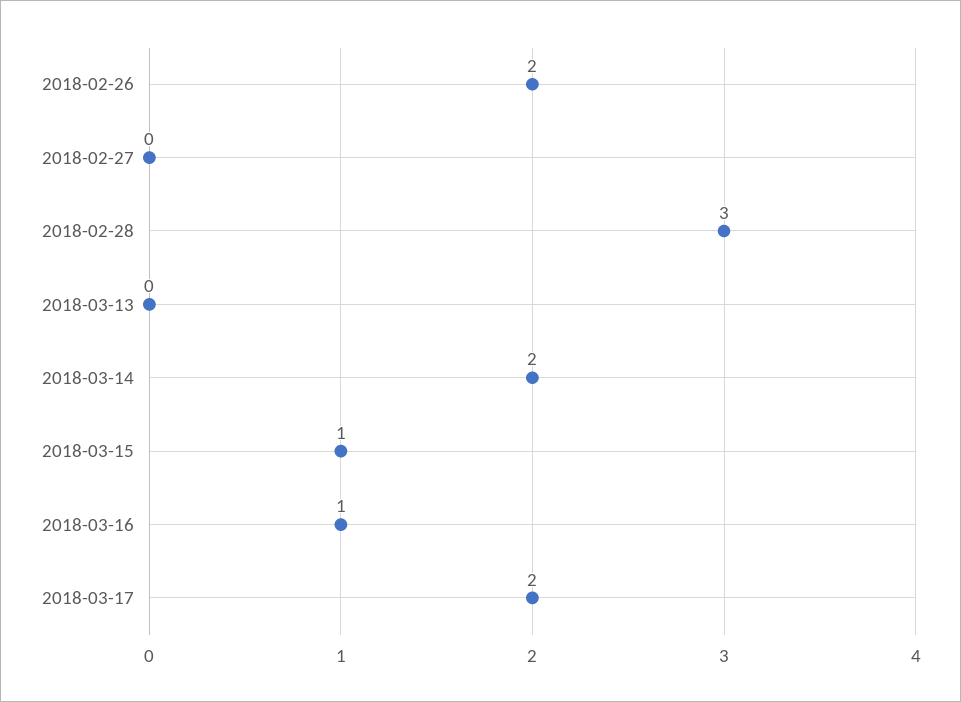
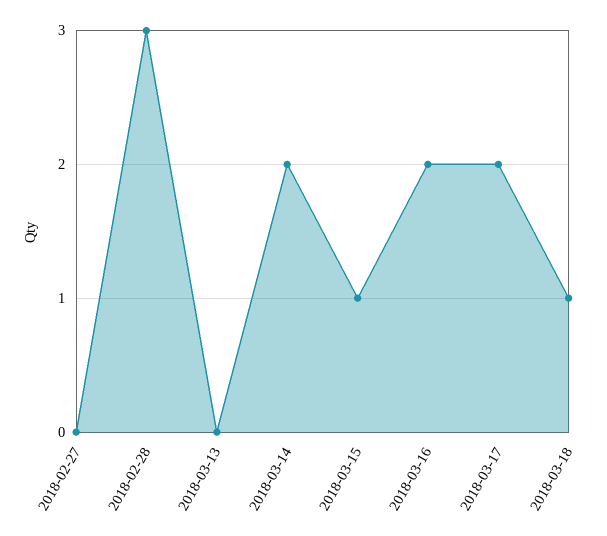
2018-02-26: 2 -> none
2018-03-16: 1 -> 2
2018-03-18: none -> 1

